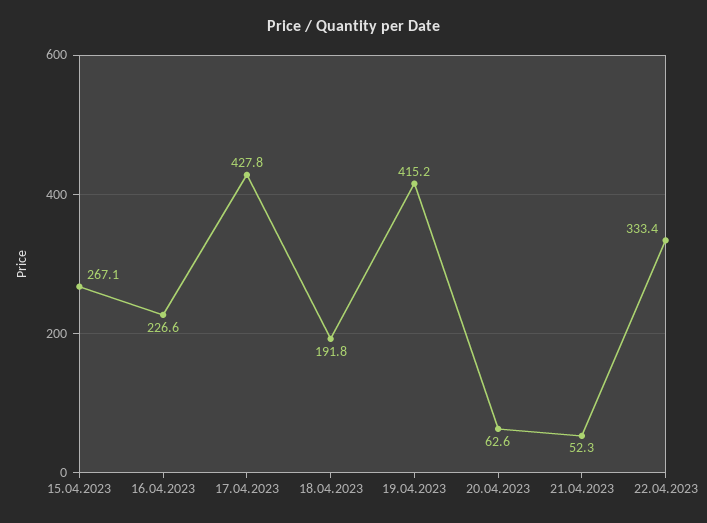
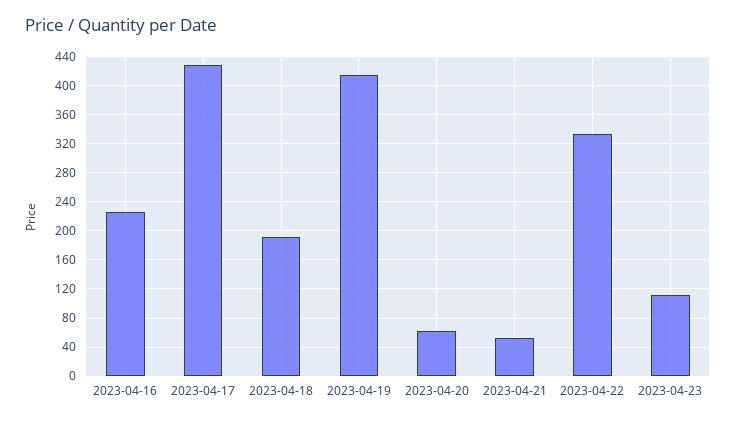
15.04.2023: 267.1 -> none
2023-04-23: none -> 110

